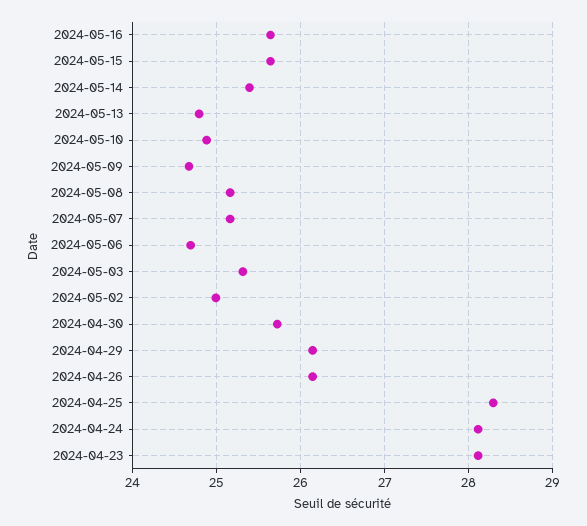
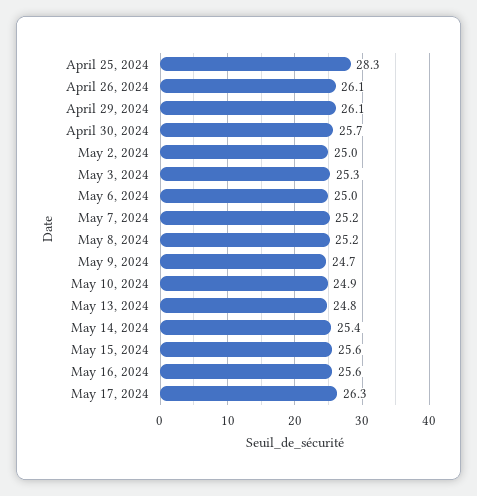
2024-05-06: 24.7 -> 25
2024-04-24: 28.1 -> none
2024-04-23: 28.1 -> none
May 17, 2024: none -> 26.3

